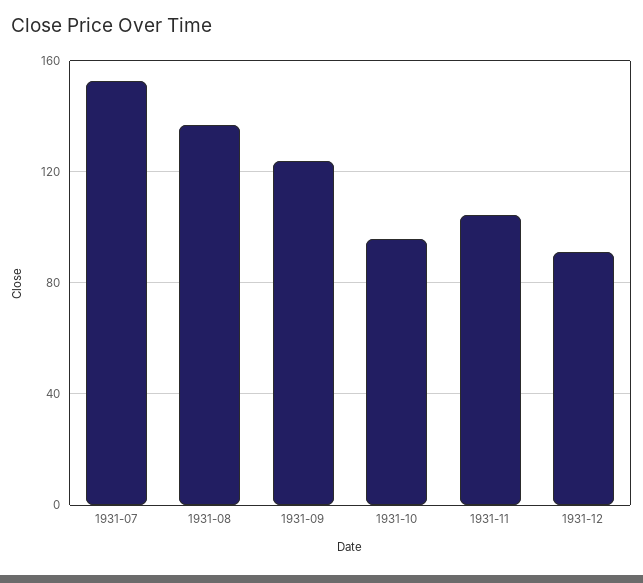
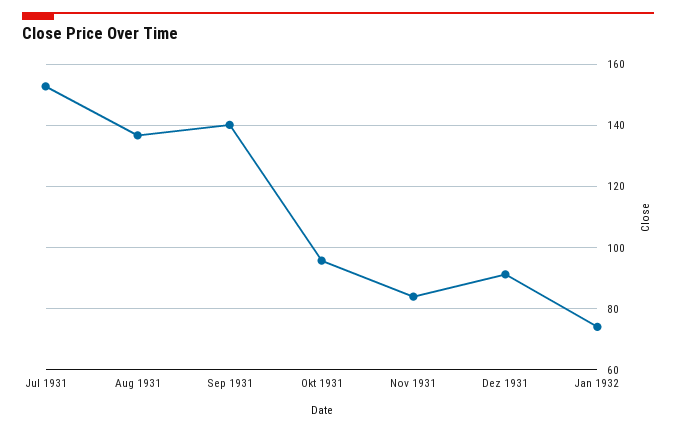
1931-09: 125 -> 140
1931-11: 105 -> 84
Jan 1932: none -> 74

